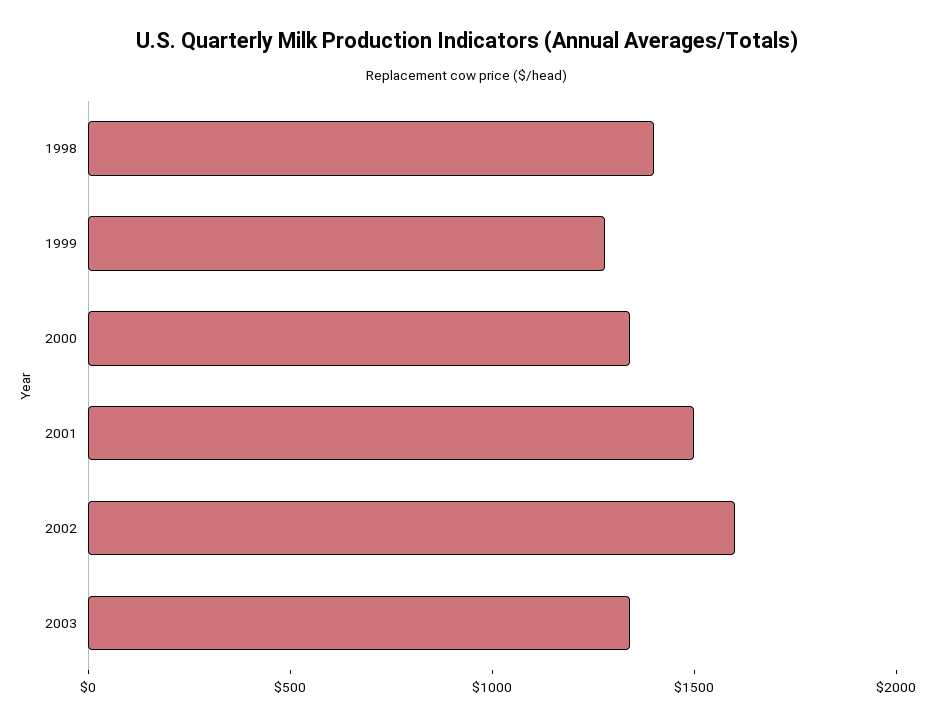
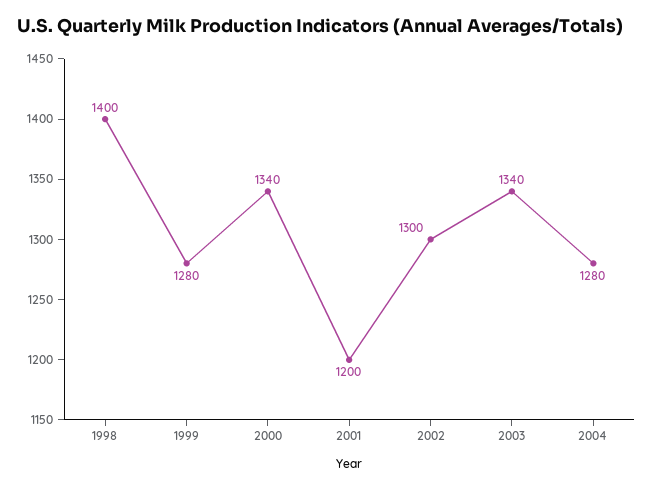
2001: 1500 -> 1200
2002: 1600 -> 1300
2004: none -> 1280

